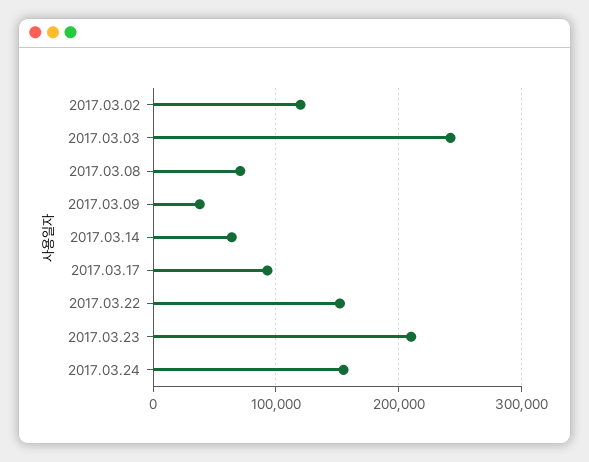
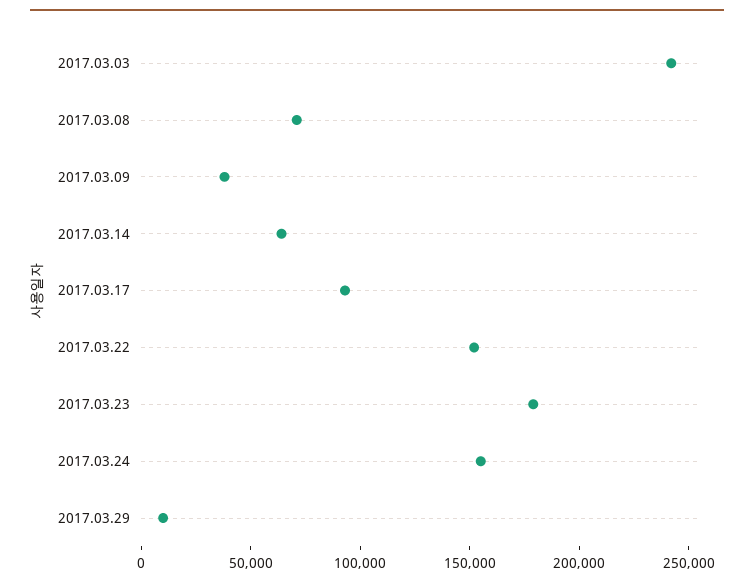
2017.03.02: 120000 -> none
2017.03.23: 210000 -> 180000
2017.03.29: none -> 10000

